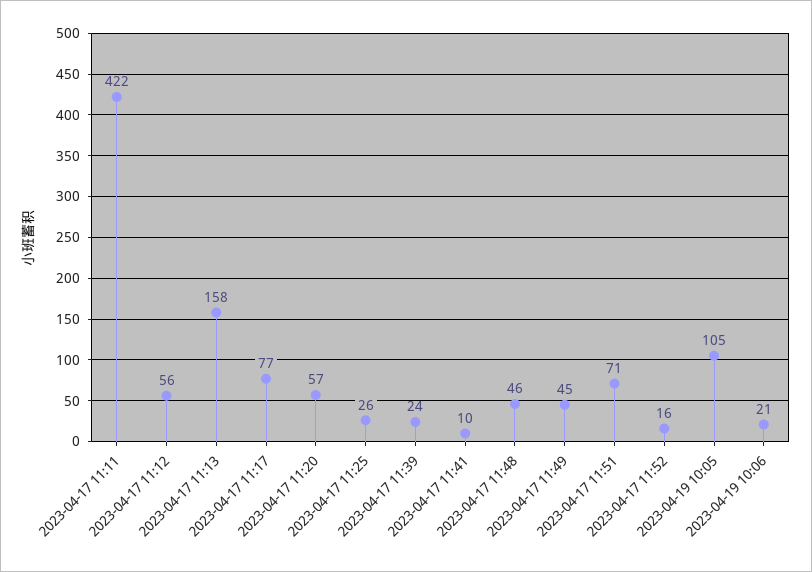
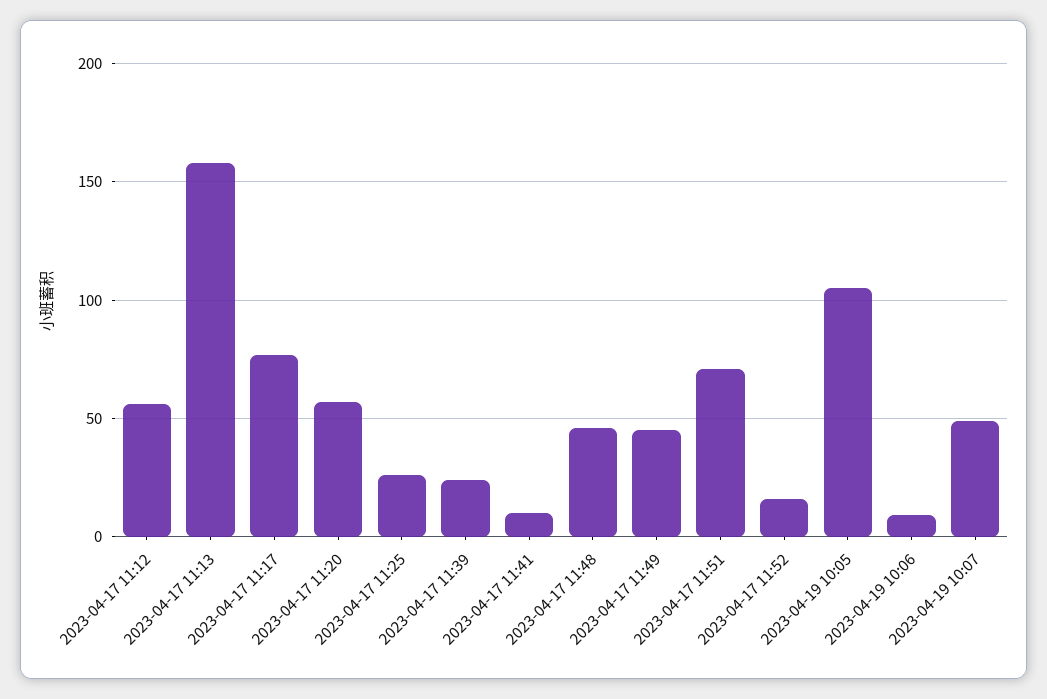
2023-04-17 11:11: 422 -> none
2023-04-19 10:06: 21 -> 10
2023-04-19 10:07: none -> 50

